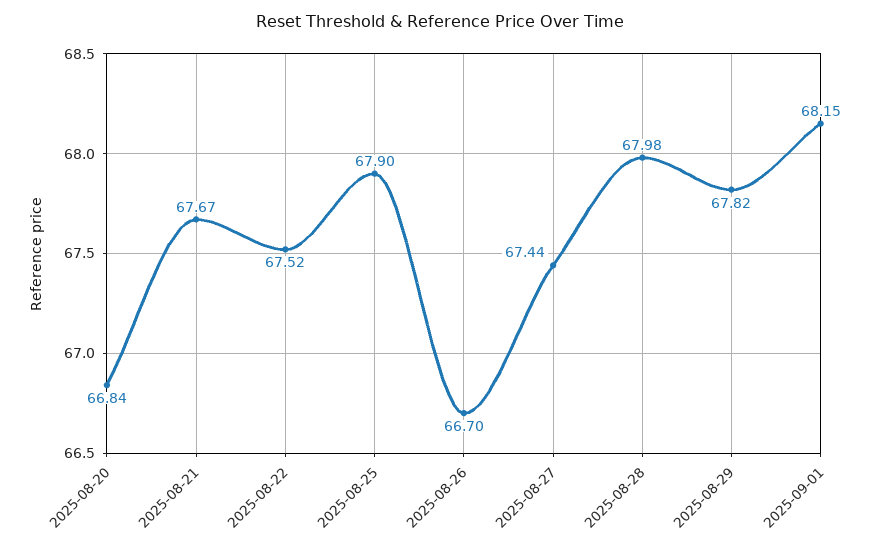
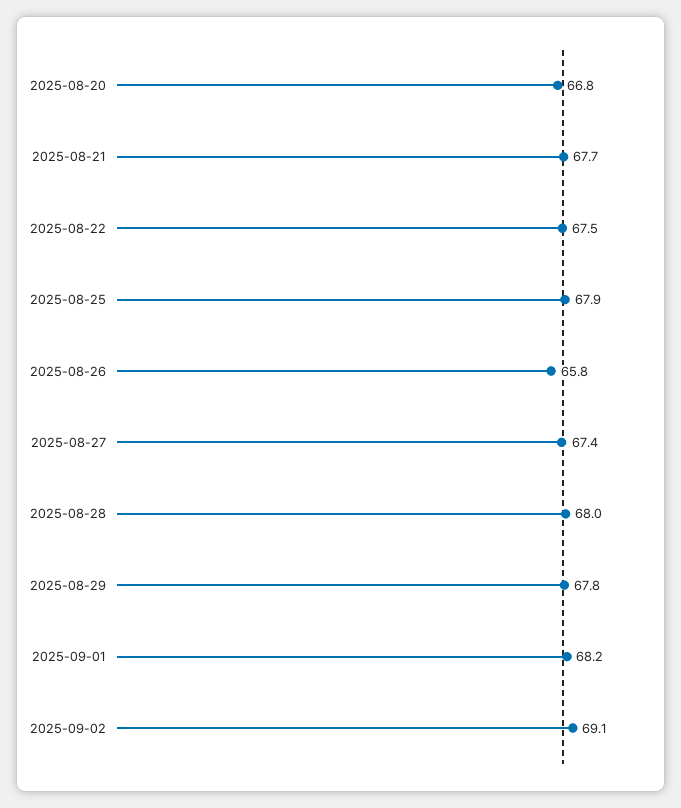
2025-08-26: 66.7 -> 65.8
2025-09-02: none -> 69.1

